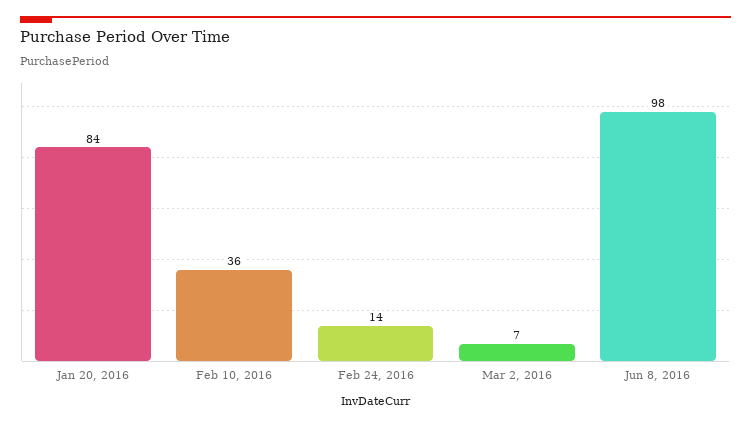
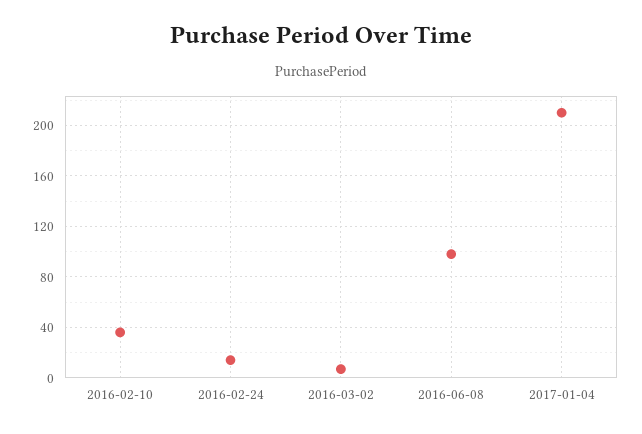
Jan 20, 2016: 84 -> none
2017-01-04: none -> 210

